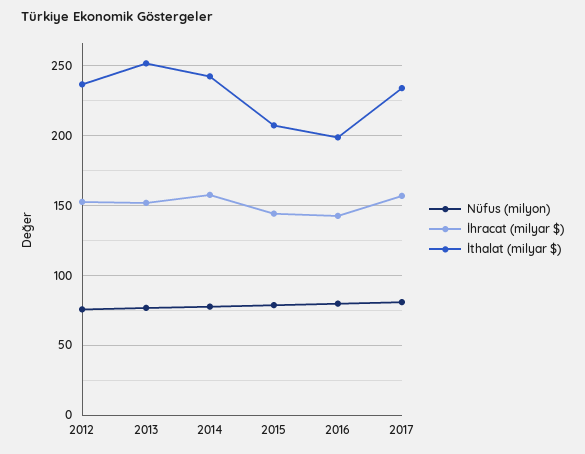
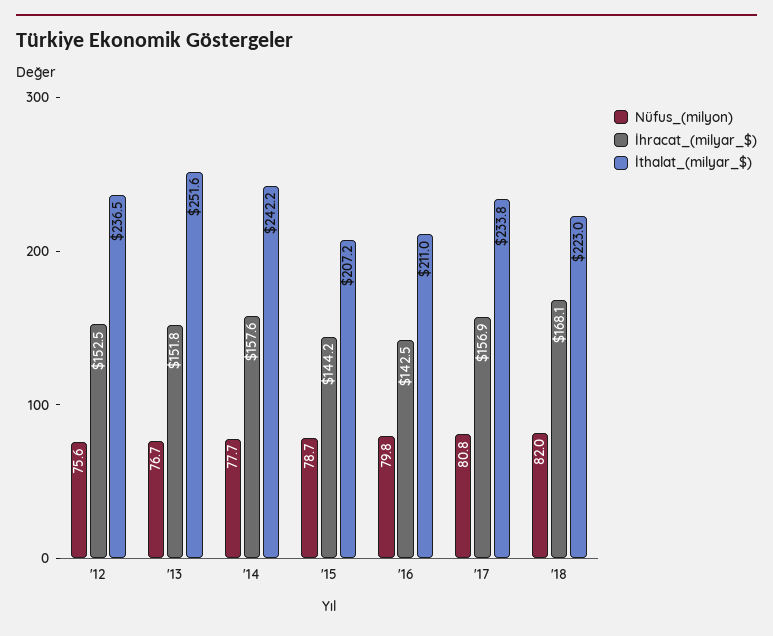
İthalat (milyar $), 2016: 200 -> 211
Nüfus (milyon), '18: none -> 82
İhracat (milyar $), '18: none -> 168.1
İthalat (milyar $), '18: none -> 223

